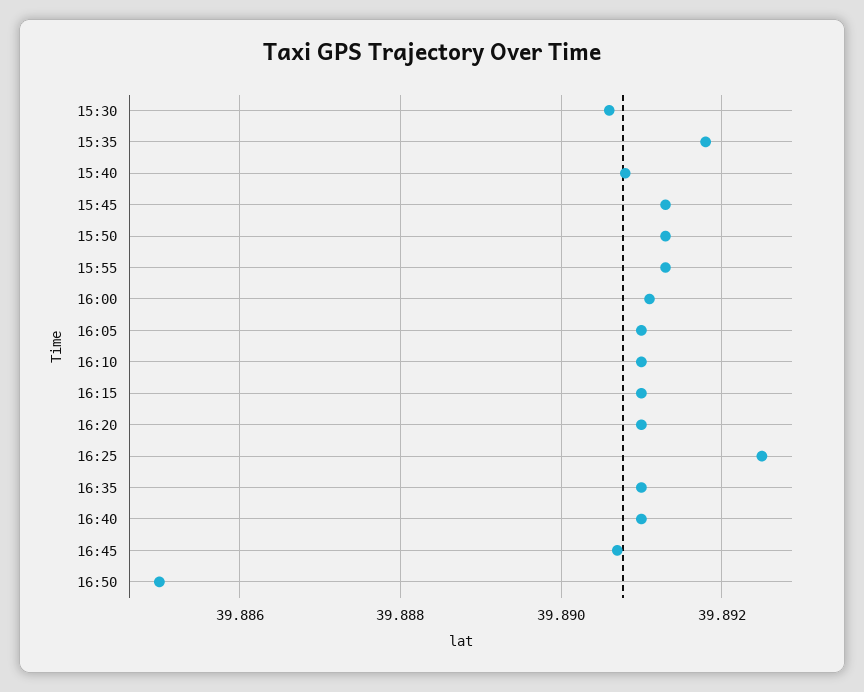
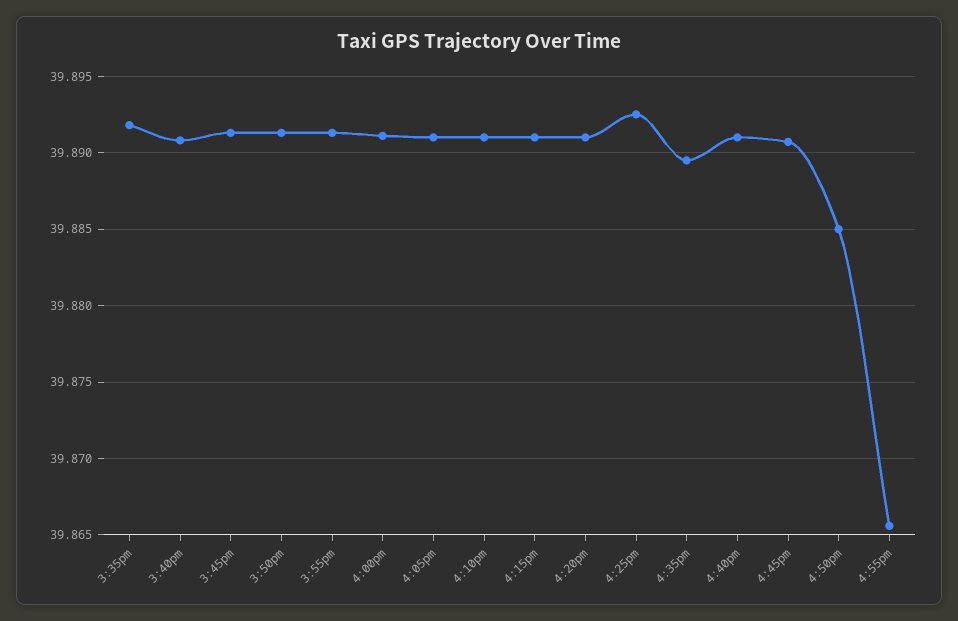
15:30: 39.8905 -> none
16:35: 39.891 -> 39.8895
4:55pm: none -> 39.8655

